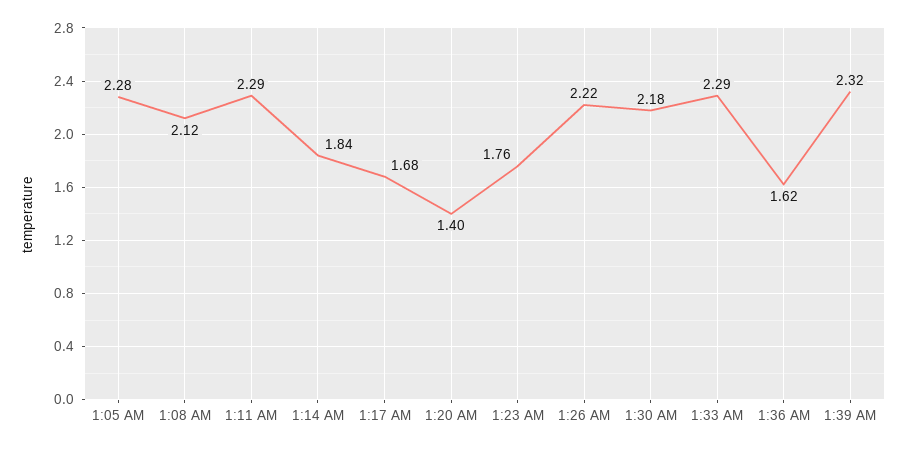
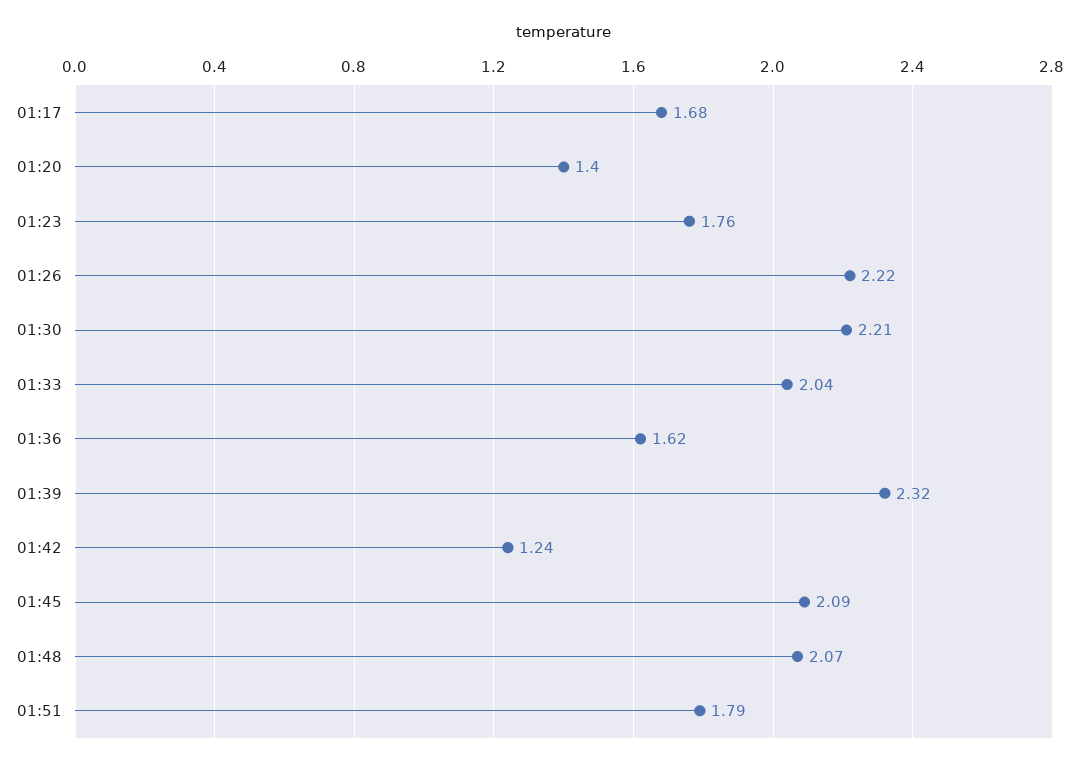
1:05 AM: 2.28 -> none
1:08 AM: 2.12 -> none
1:11 AM: 2.29 -> none
1:14 AM: 1.84 -> none
1:30 AM: 2.18 -> 2.21
1:33 AM: 2.29 -> 2.04
01:42: none -> 1.24
01:45: none -> 2.09
01:48: none -> 2.07
01:51: none -> 1.79

